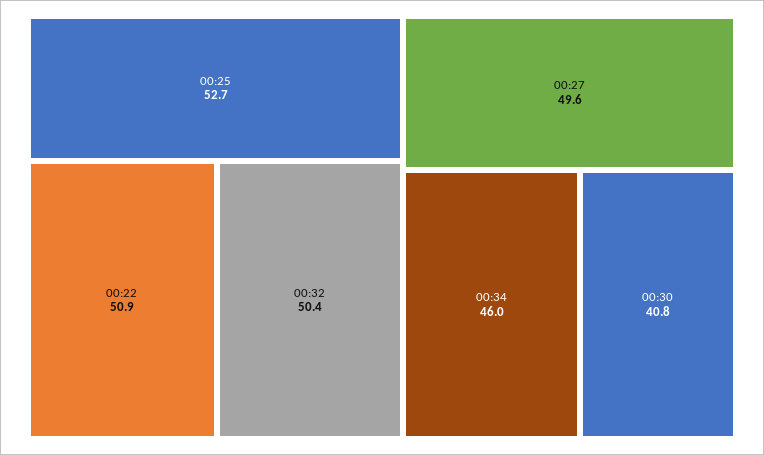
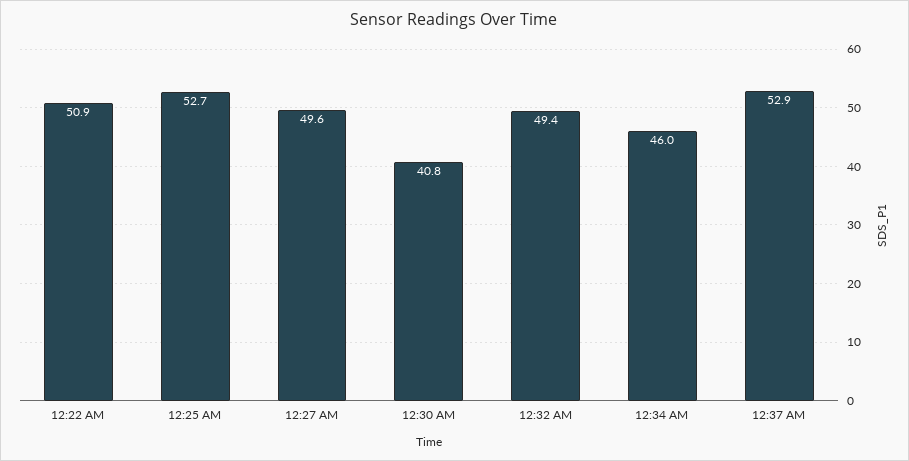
00:32: 50.4 -> 49.4
12:37 AM: none -> 52.9

